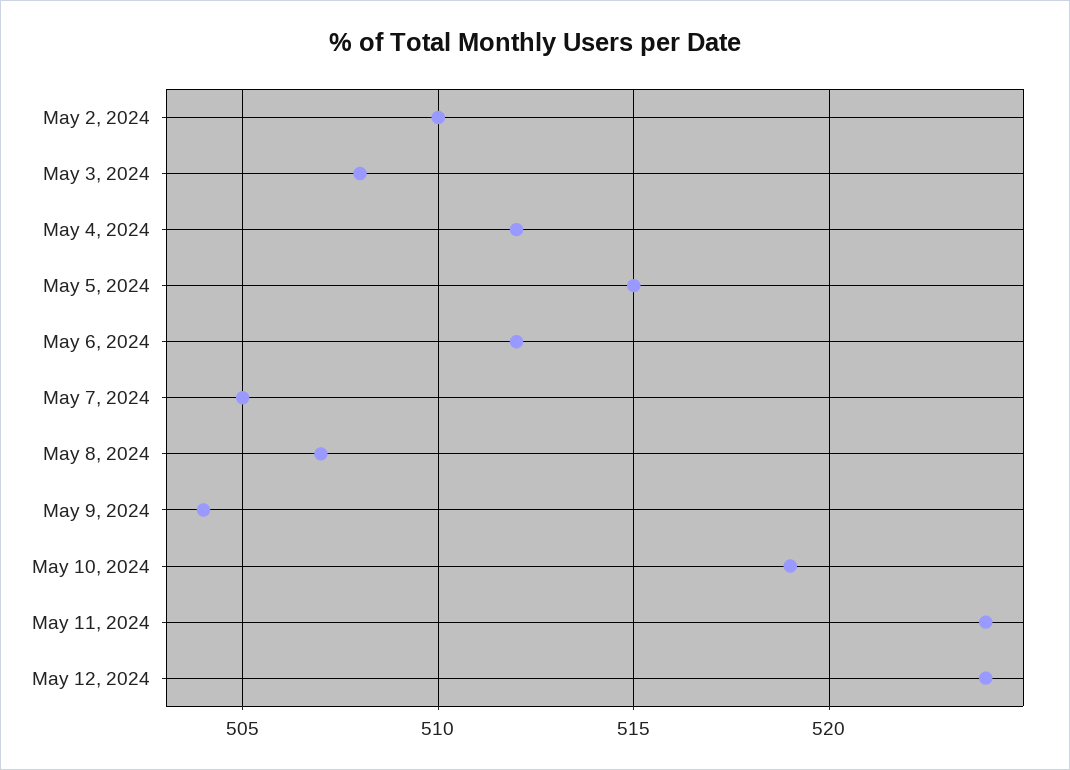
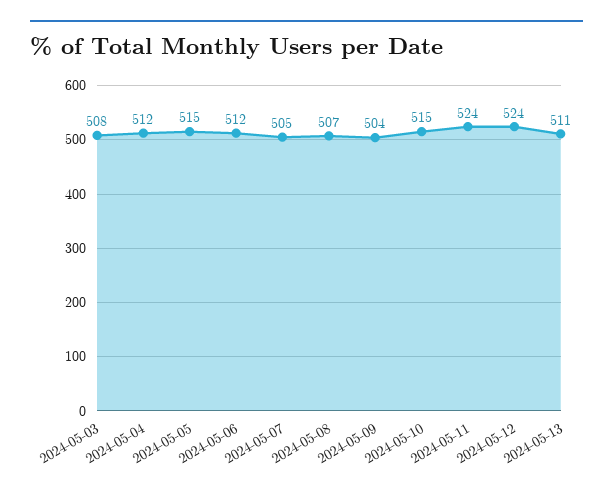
May 2, 2024: 510 -> none
May 10, 2024: 519 -> 515
2024-05-13: none -> 511

